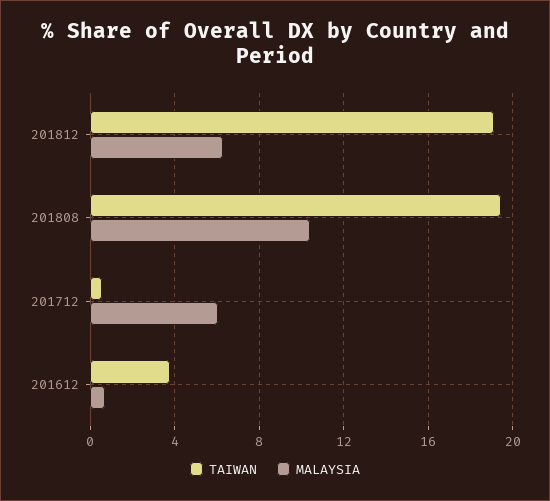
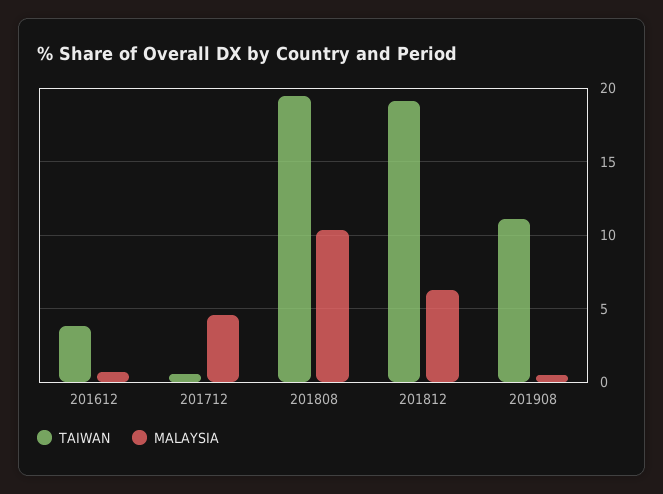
MALAYSIA, 201712: 6 -> 4.5
TAIWAN, 201908: none -> 11
MALAYSIA, 201908: none -> 0.5

